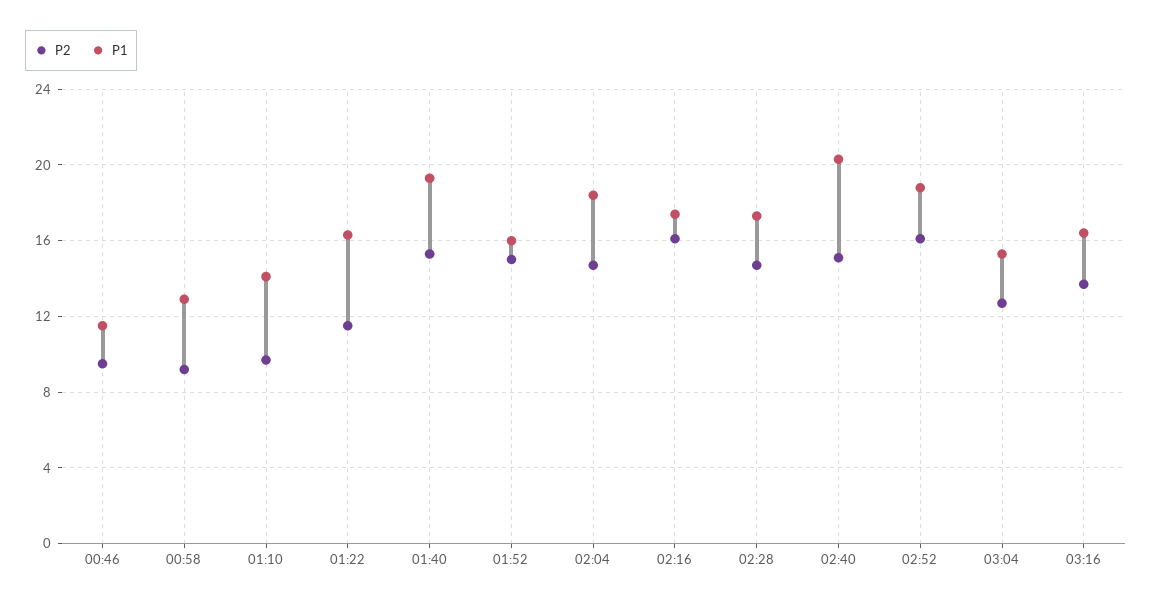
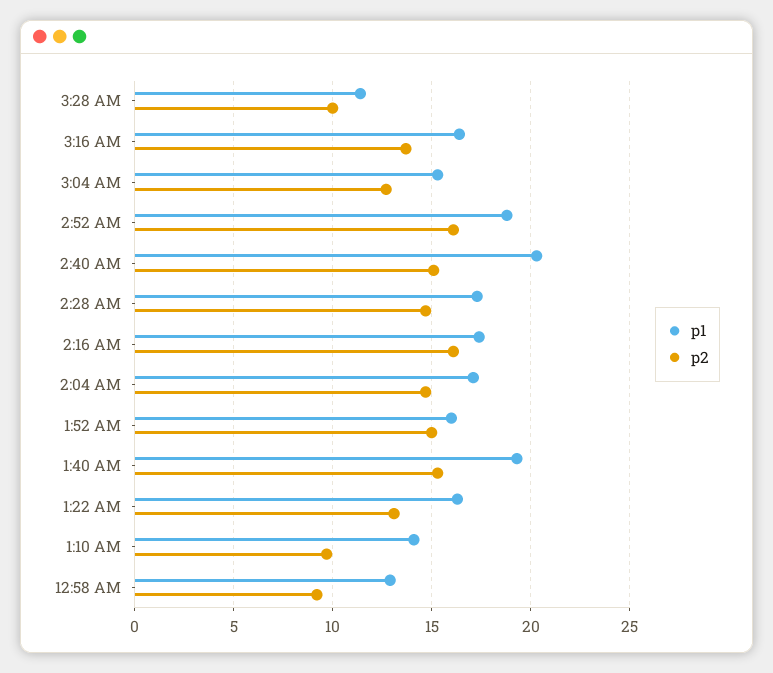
P2, 00:46: 9.5 -> none
P1, 00:46: 11.5 -> none
P2, 01:22: 11.5 -> 13
P1, 02:04: 18.5 -> 17
P1, 3:28 AM: none -> 11.5
P2, 3:28 AM: none -> 10

